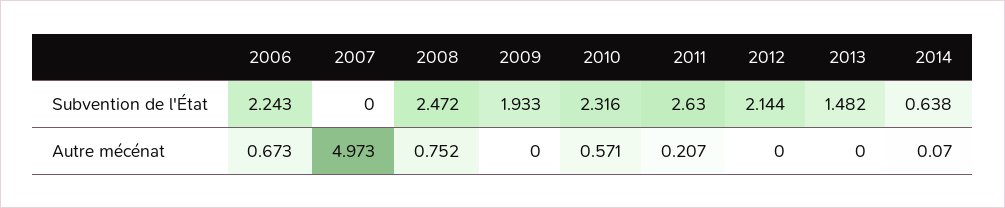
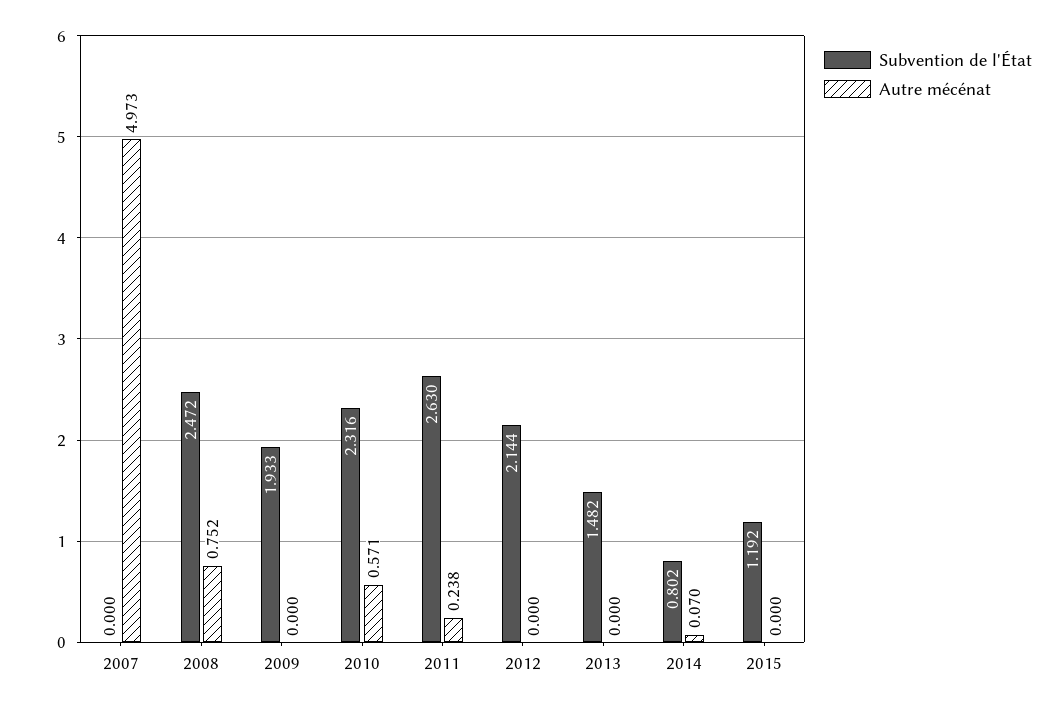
Subvention de l'État, 2006: 2.243 -> none
Subvention de l'État, 2014: 0.638 -> 0.802
Autre mécénat, 2006: 0.673 -> none
Autre mécénat, 2011: 0.207 -> 0.238
Subvention de l'État, 2015: none -> 1.192
Autre mécénat, 2015: none -> 0

